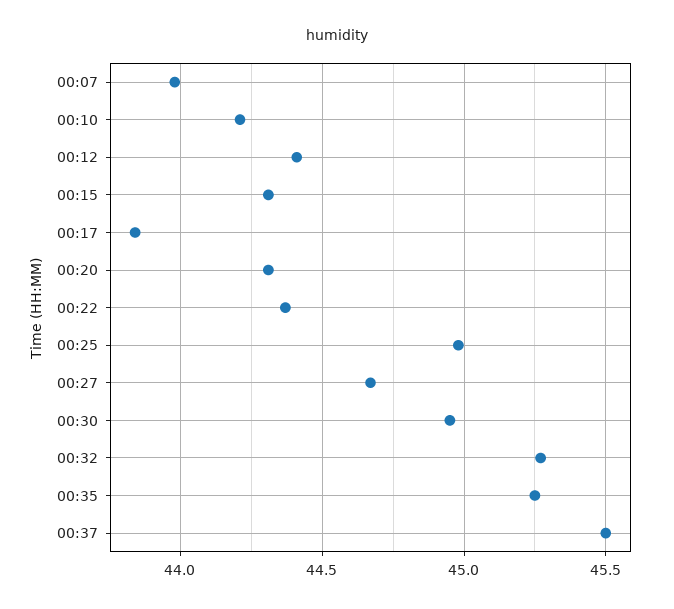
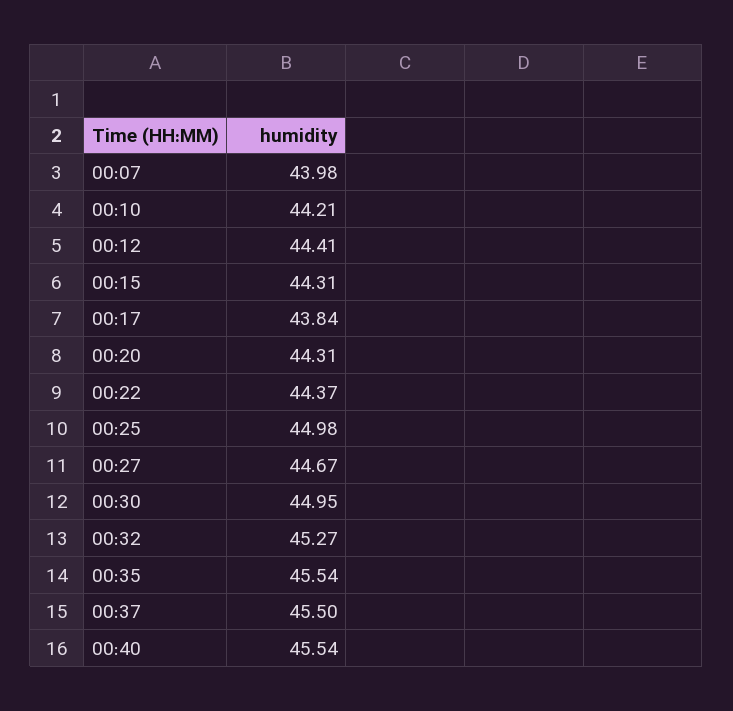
00:35: 45.25 -> 45.54
00:40: none -> 45.54

